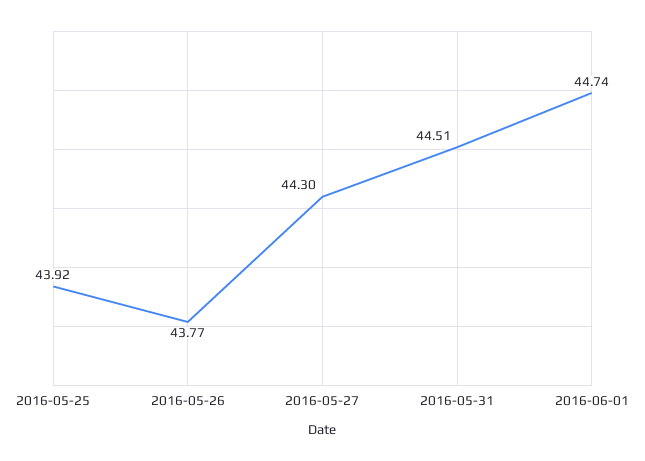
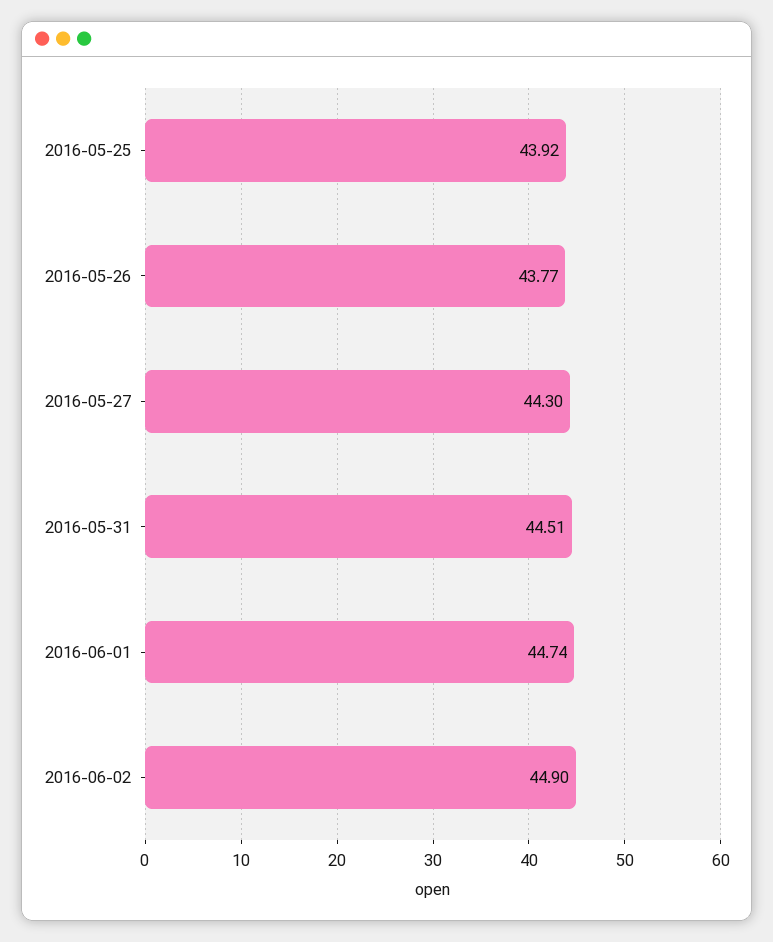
2016-06-02: none -> 44.9

